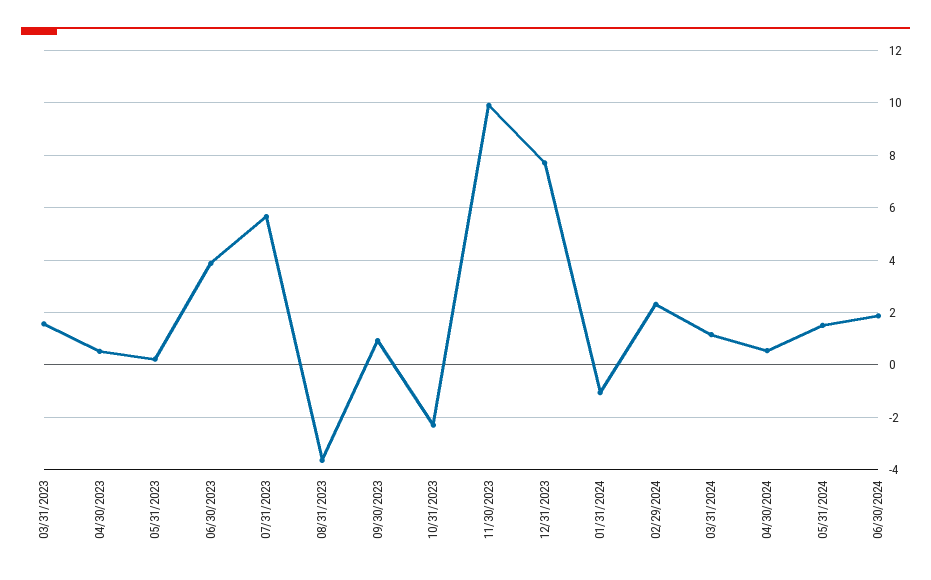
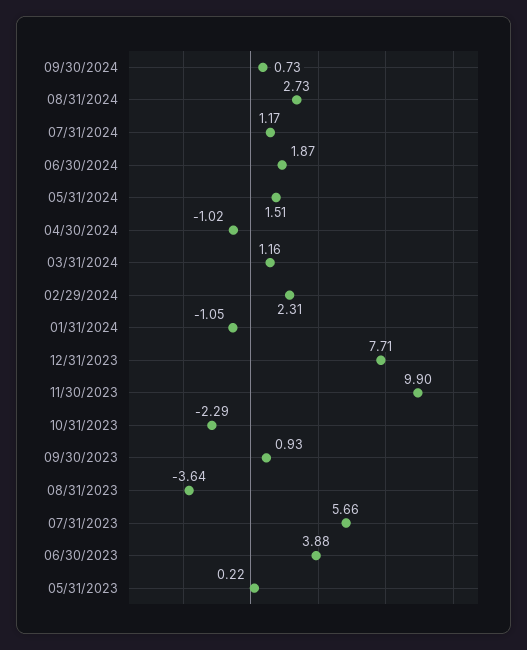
03/31/2023: 1.5 -> none
04/30/2023: 0.5 -> none
04/30/2024: 0.5 -> -1.02
09/30/2024: none -> 0.73
08/31/2024: none -> 2.73
07/31/2024: none -> 1.17

